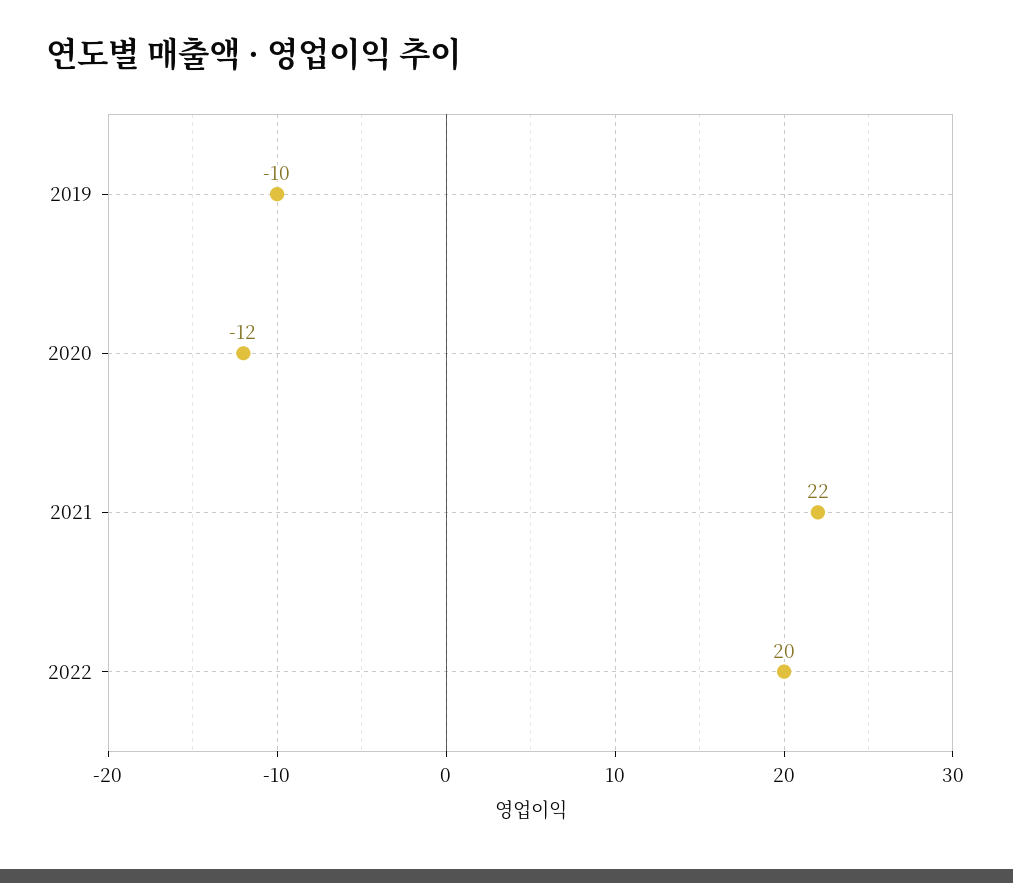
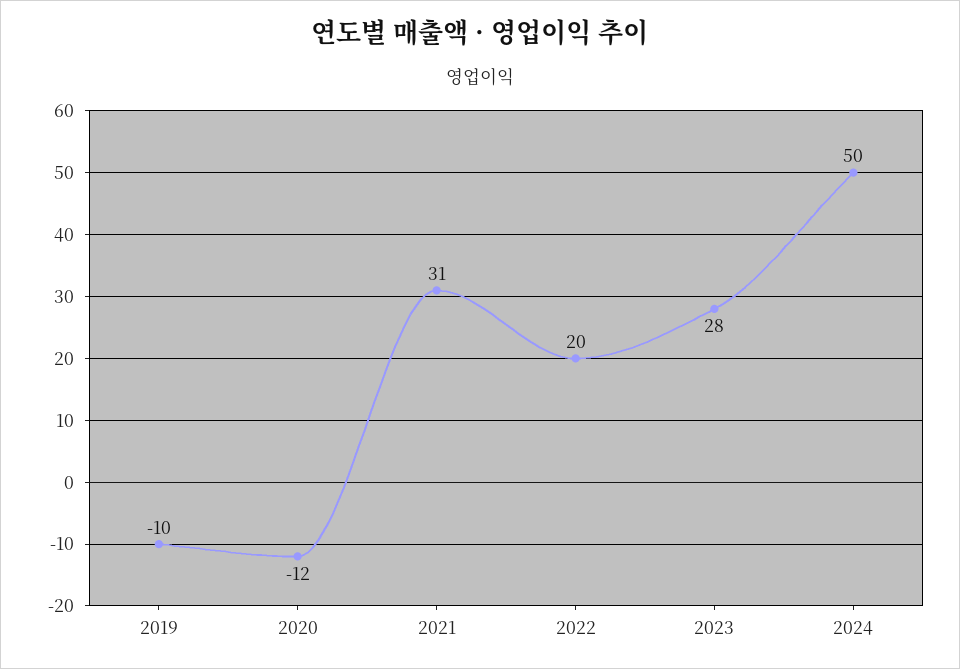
2021: 22 -> 31
2023: none -> 28
2024: none -> 50

